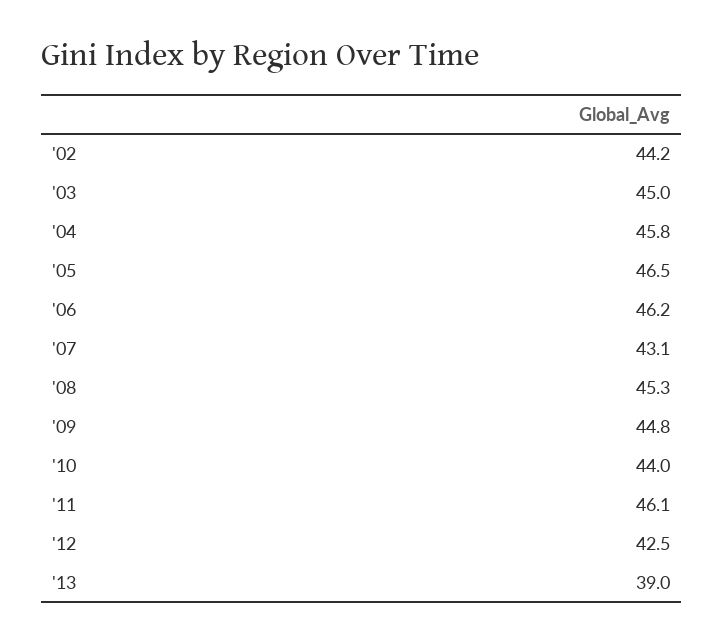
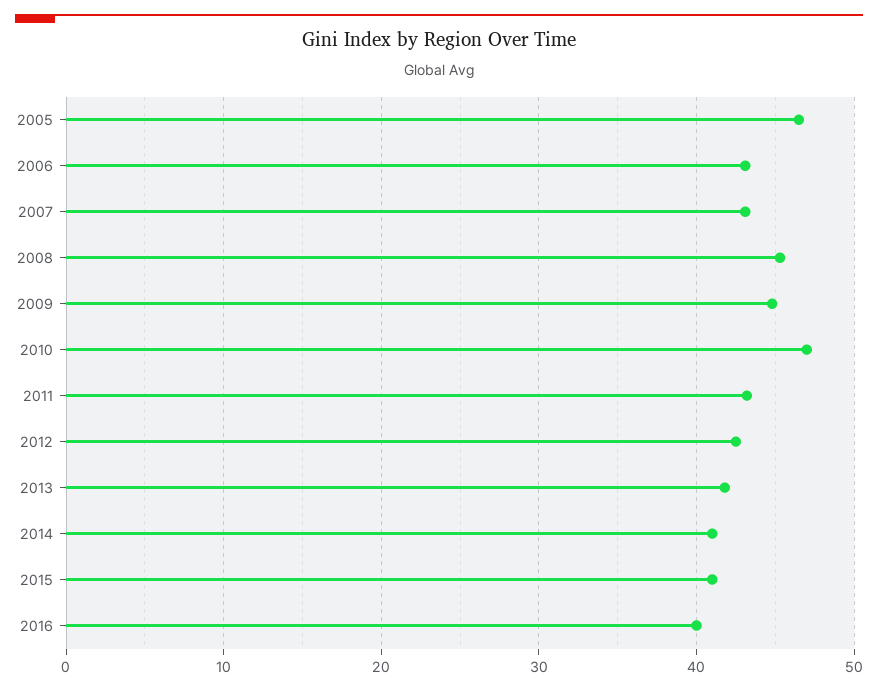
'02: 44.2 -> none
'03: 45 -> none
'04: 45.8 -> none
'06: 46.2 -> 43
'10: 44 -> 47
'11: 46.1 -> 43
'13: 39 -> 42
2014: none -> 41
2015: none -> 41
2016: none -> 40

